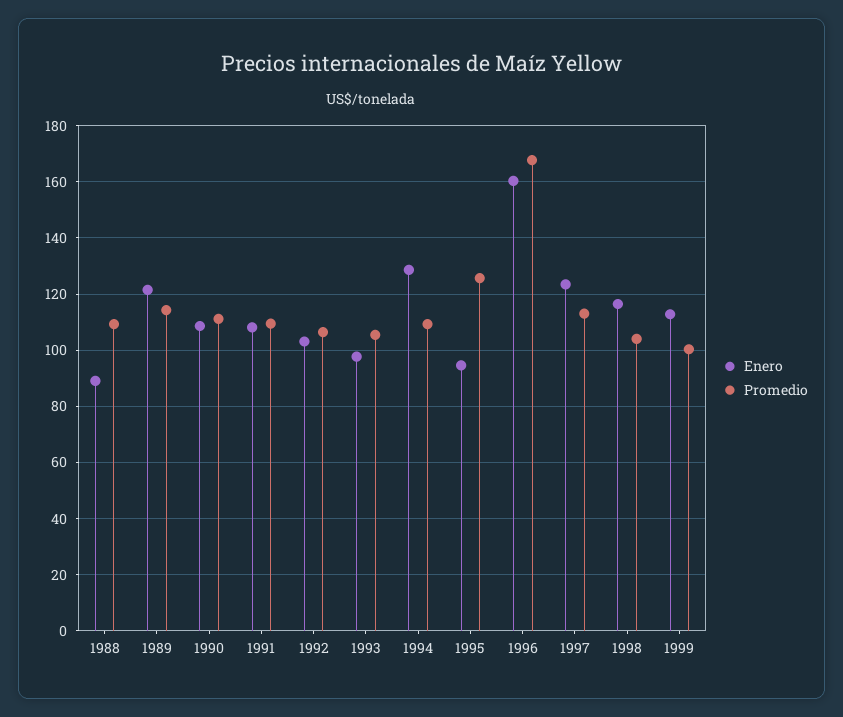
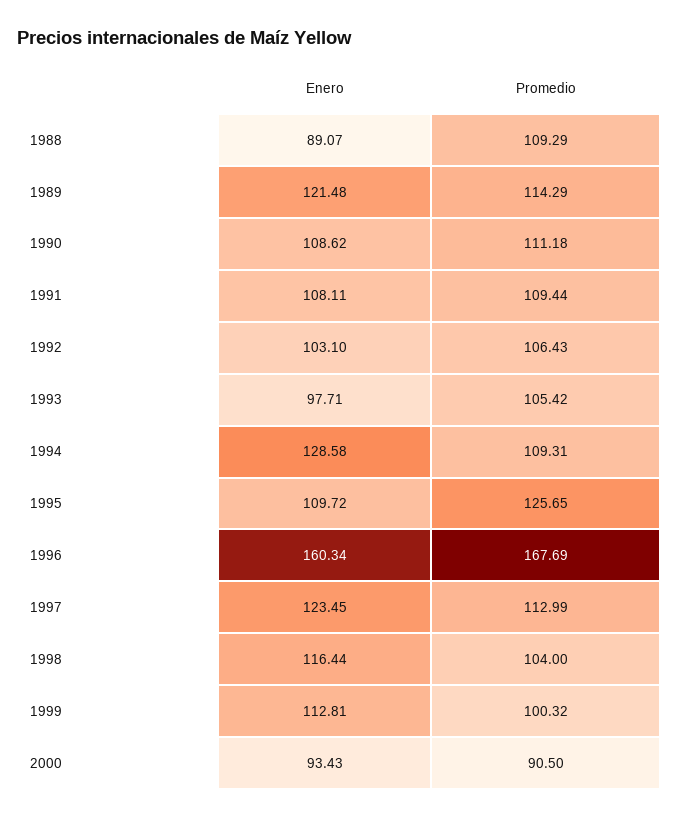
Enero, 1995: 95 -> 109.72
Enero, 2000: none -> 93.43
Promedio, 2000: none -> 90.5

